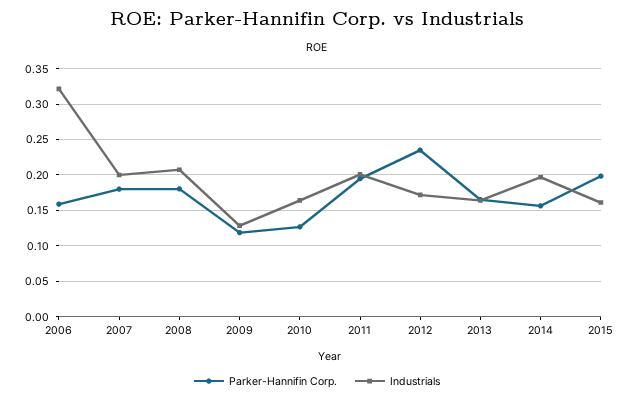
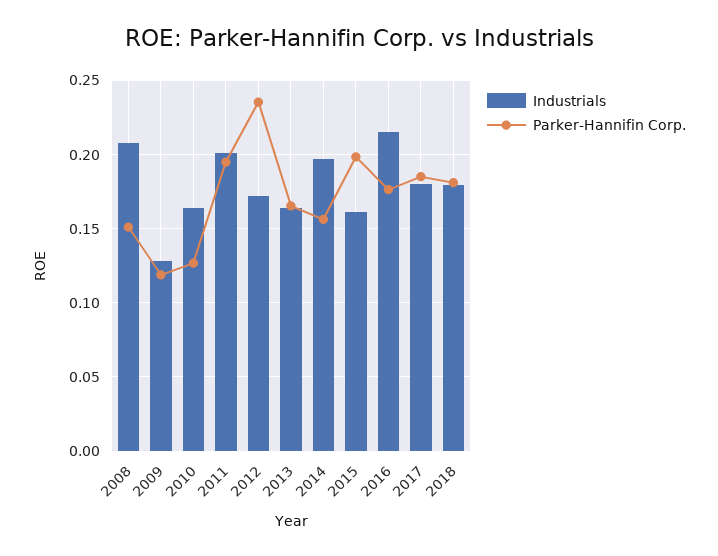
Parker-Hannifin Corp., 2006: 0.16 -> none
Industrials, 2006: 0.32 -> none
Parker-Hannifin Corp., 2007: 0.18 -> none
Industrials, 2007: 0.2 -> none
Parker-Hannifin Corp., 2008: 0.18 -> 0.15
Industrials, 2016: none -> 0.215
Parker-Hannifin Corp., 2016: none -> 0.175
Industrials, 2017: none -> 0.18
Parker-Hannifin Corp., 2017: none -> 0.185
Industrials, 2018: none -> 0.18
Parker-Hannifin Corp., 2018: none -> 0.18

